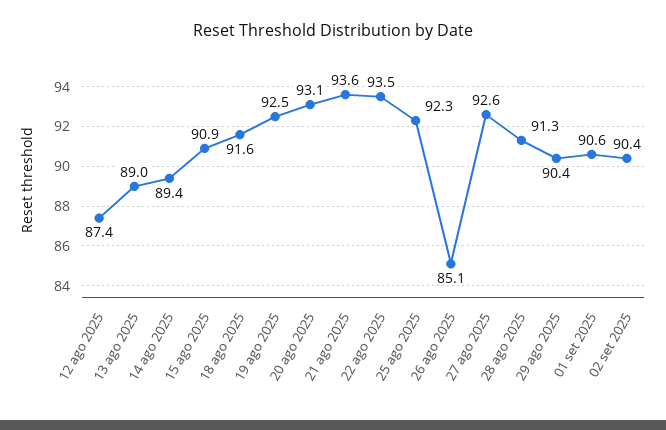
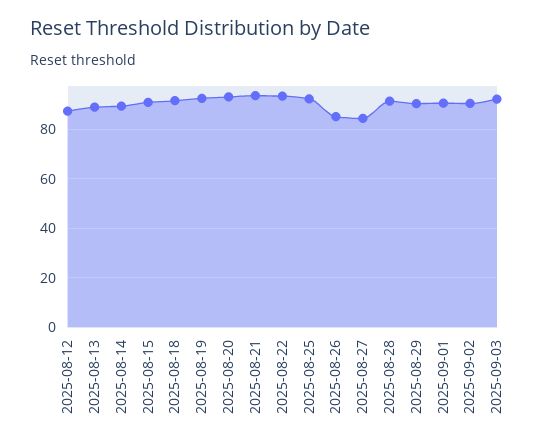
27 ago 2025: 92.6 -> 85
2025-09-03: none -> 92.5

